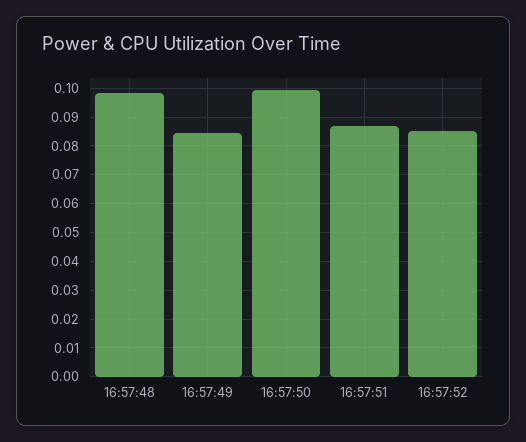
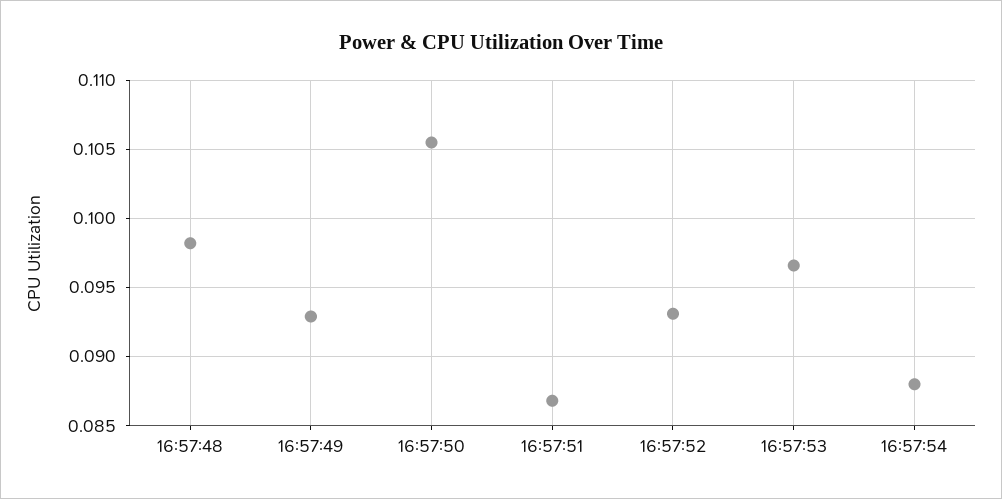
16:57:49: 0.085 -> 0.093
16:57:50: 0.1 -> 0.1055
16:57:52: 0.085 -> 0.093
16:57:53: none -> 0.0965
16:57:54: none -> 0.088

